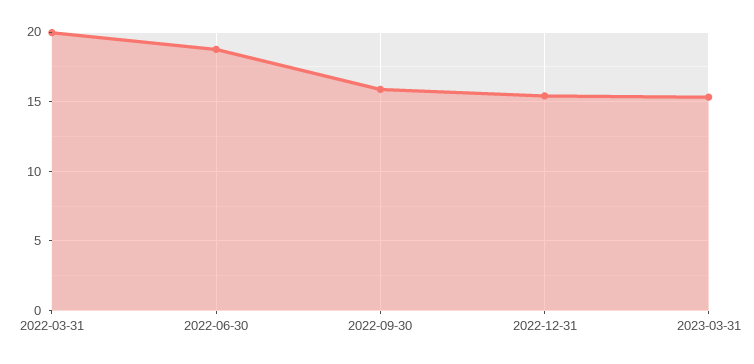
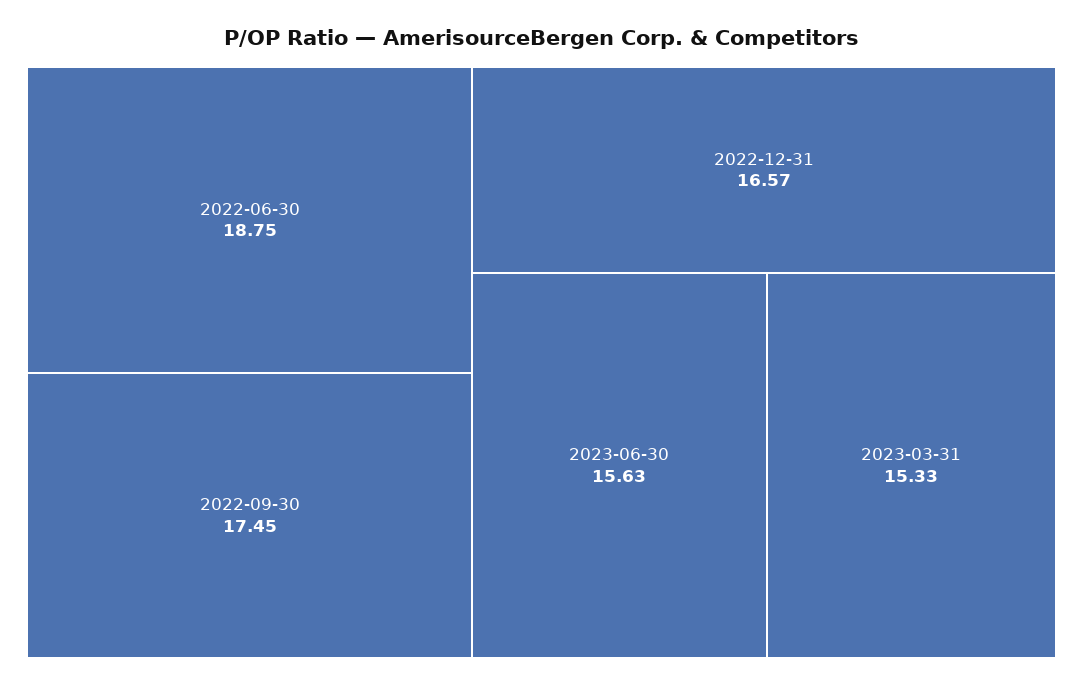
2022-03-31: 20 -> none
2022-09-30: 16 -> 17.45
2022-12-31: 15.5 -> 16.57
2023-06-30: none -> 15.63

